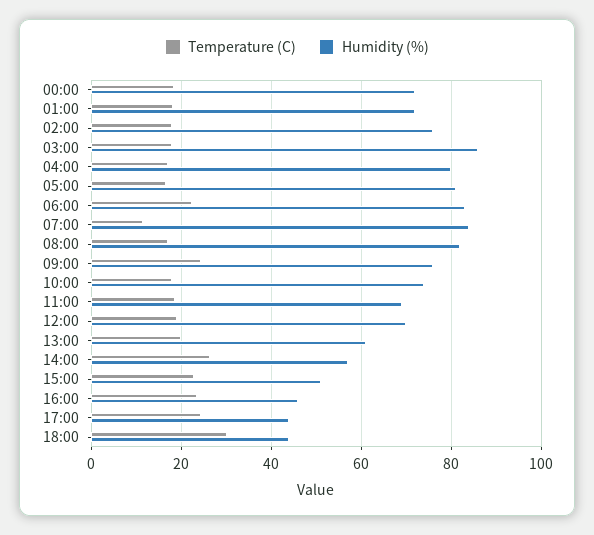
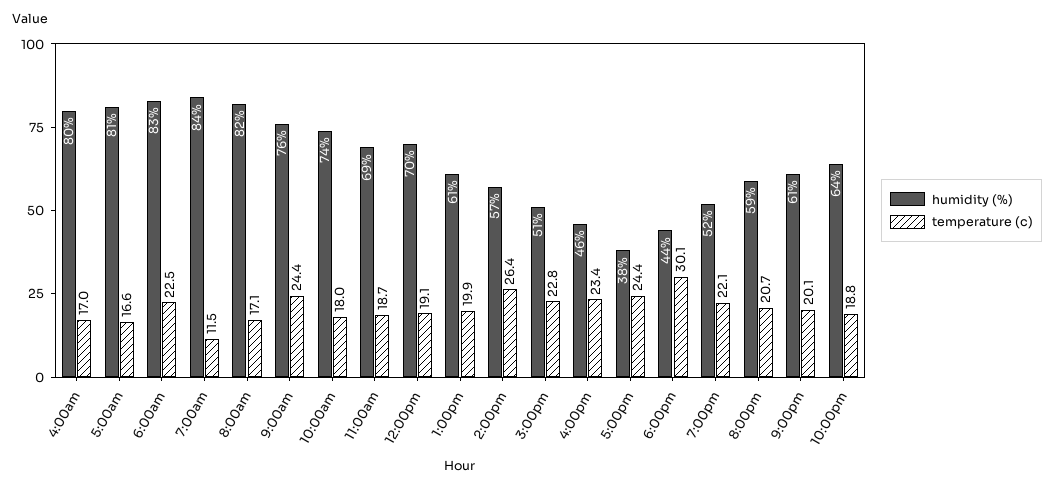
Temperature (C), 00:00: 18 -> none
Humidity (%), 00:00: 72 -> none
Temperature (C), 01:00: 18 -> none
Humidity (%), 01:00: 72 -> none
Temperature (C), 02:00: 18 -> none
Humidity (%), 02:00: 76 -> none
Temperature (C), 03:00: 18 -> none
Humidity (%), 03:00: 86 -> none
Humidity (%), 17:00: 44 -> 38
Humidity (%), 7:00pm: none -> 52
Temperature (C), 7:00pm: none -> 22.1
Humidity (%), 8:00pm: none -> 59
Temperature (C), 8:00pm: none -> 20.7
Humidity (%), 9:00pm: none -> 61
Temperature (C), 9:00pm: none -> 20.1
Humidity (%), 10:00pm: none -> 64
Temperature (C), 10:00pm: none -> 18.8

